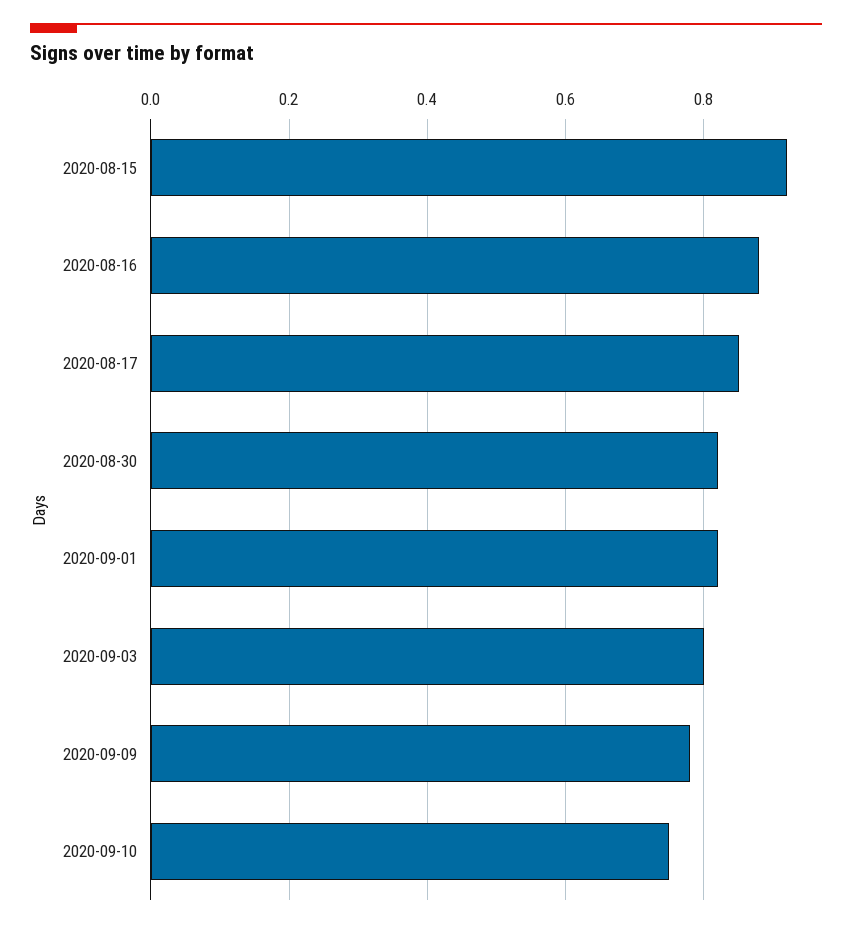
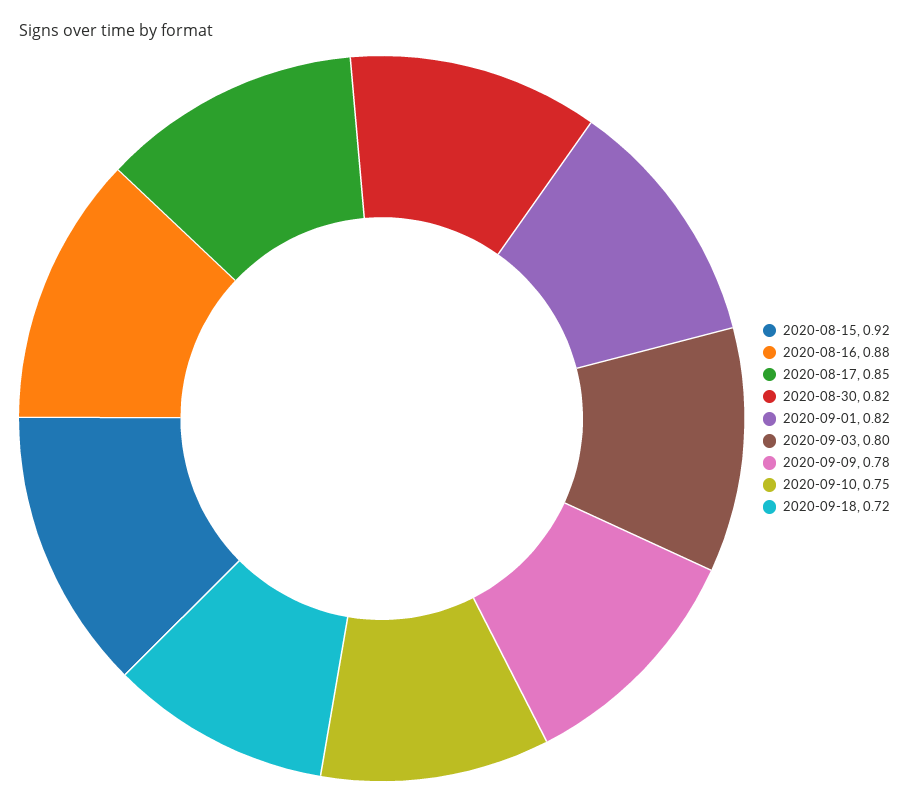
2020-09-18: none -> 0.72

